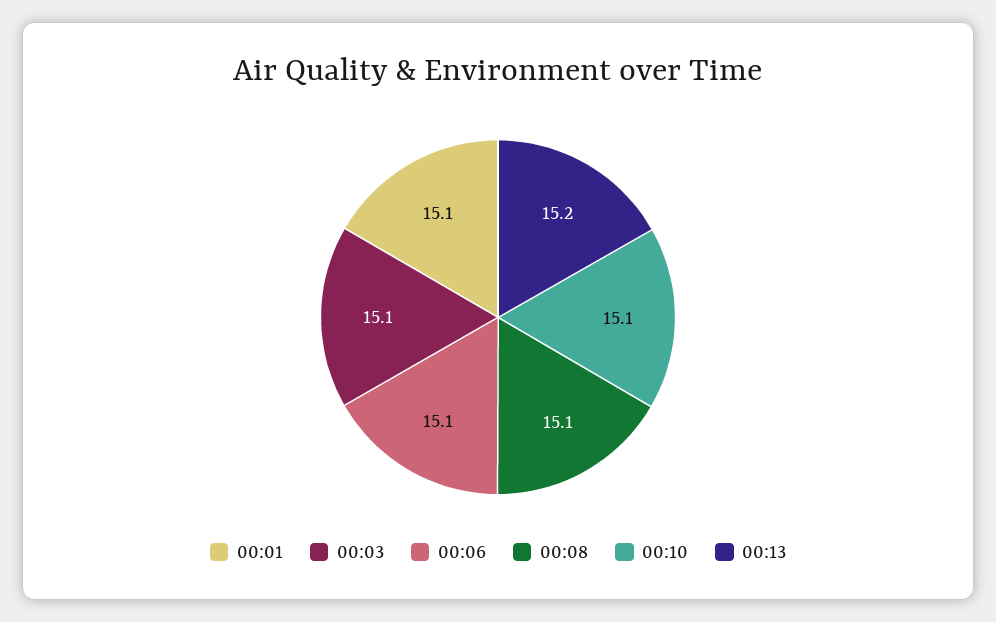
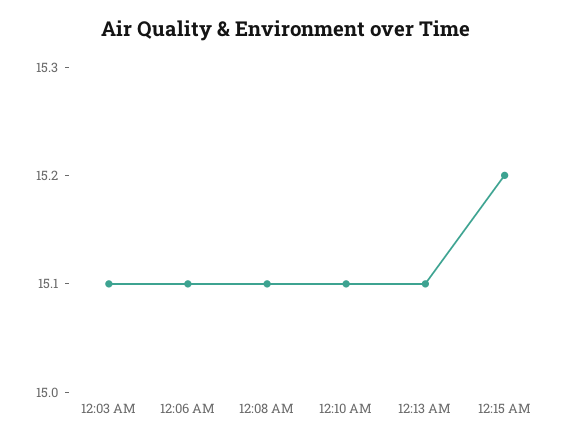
00:01: 15.1 -> none
00:13: 15.2 -> 15.1
12:15 AM: none -> 15.2

